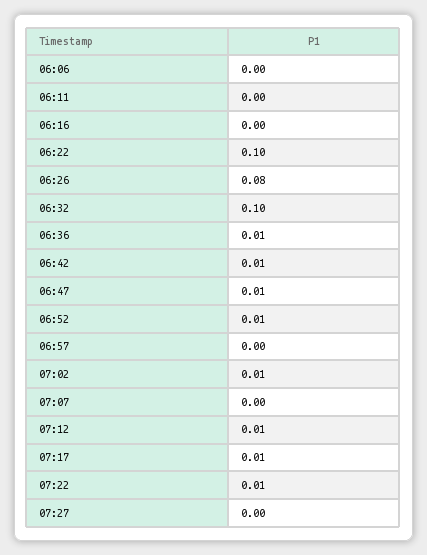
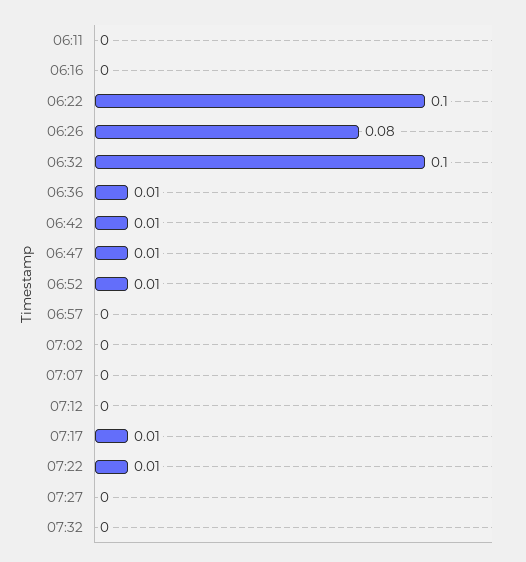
06:06: 0 -> none
07:02: 0.01 -> 0
07:12: 0.01 -> 0
07:32: none -> 0

